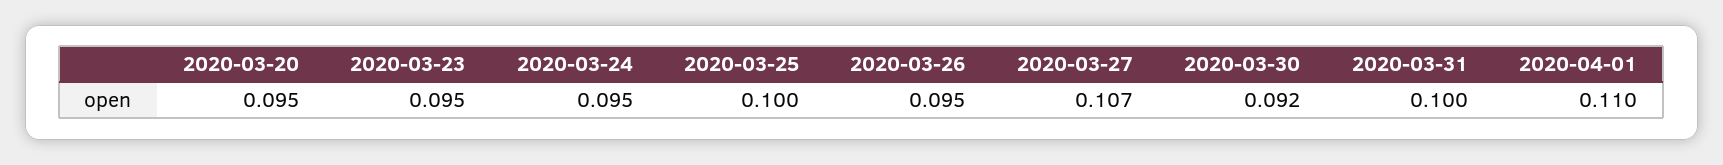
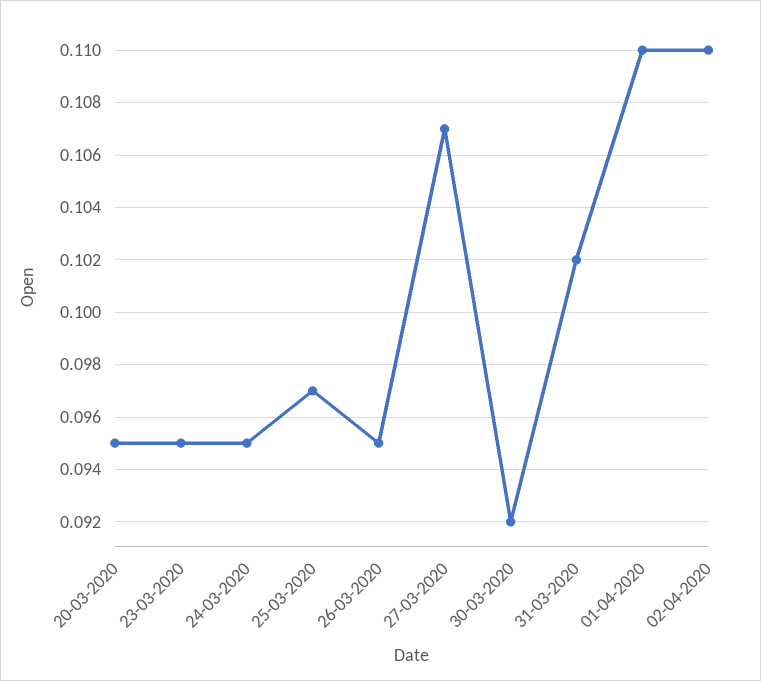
2020-03-25: 0.1 -> 0.097
2020-03-31: 0.1 -> 0.102
02-04-2020: none -> 0.11

